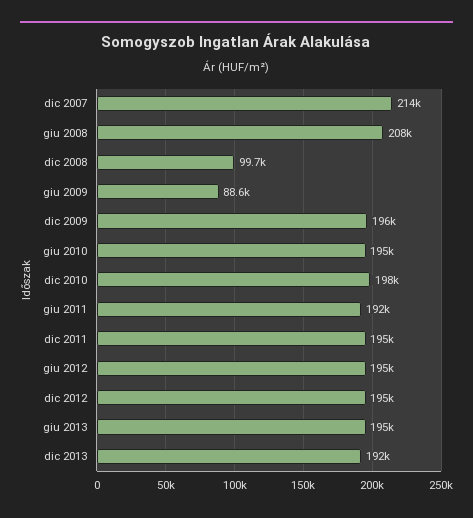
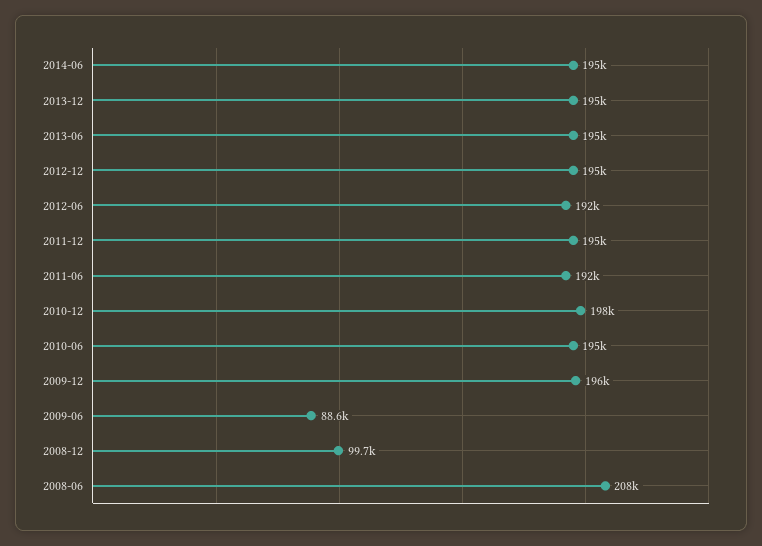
dic 2007: 214000 -> none
giu 2012: 195000 -> 192000
dic 2013: 192000 -> 195000
2014-06: none -> 195000

